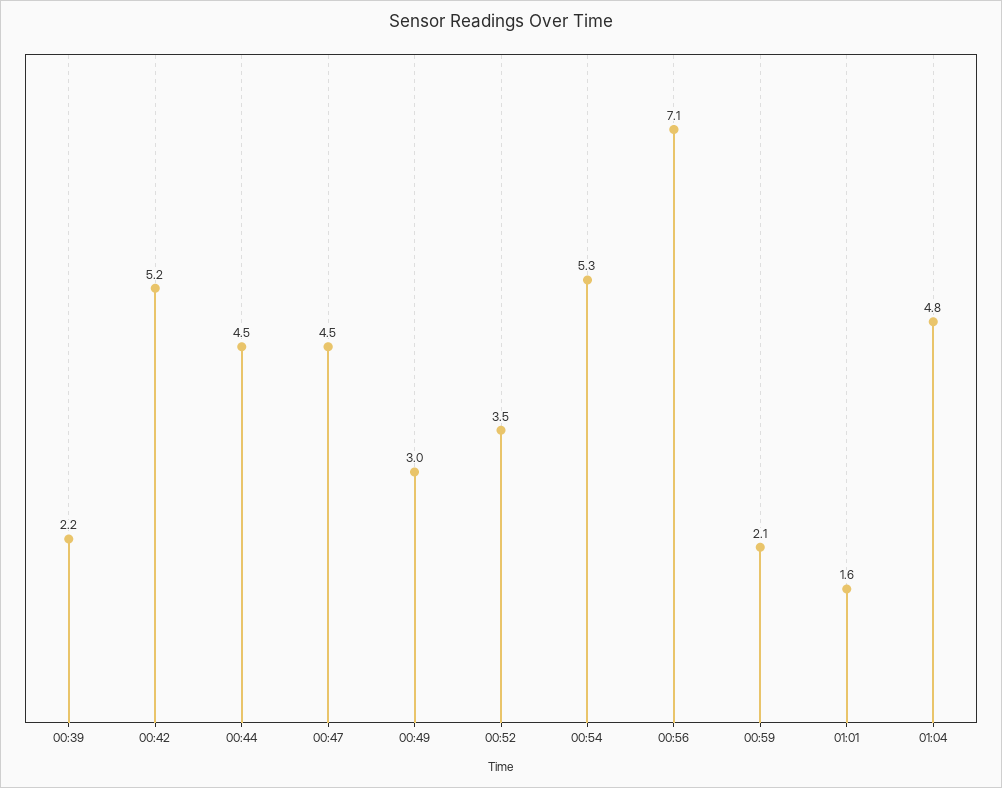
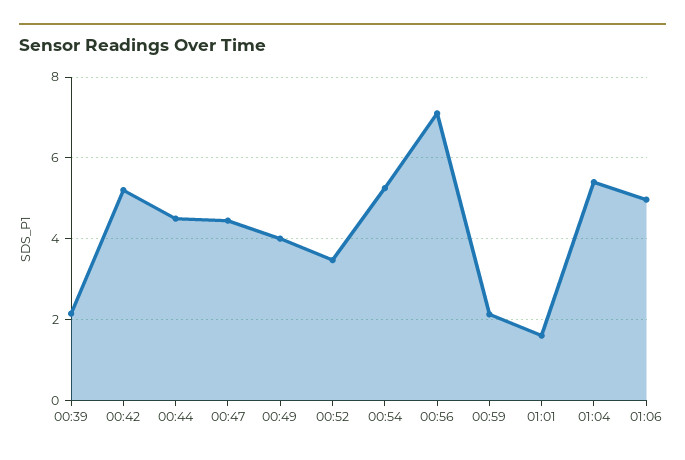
00:49: 3 -> 4
01:04: 4.8 -> 5.4
01:06: none -> 5

